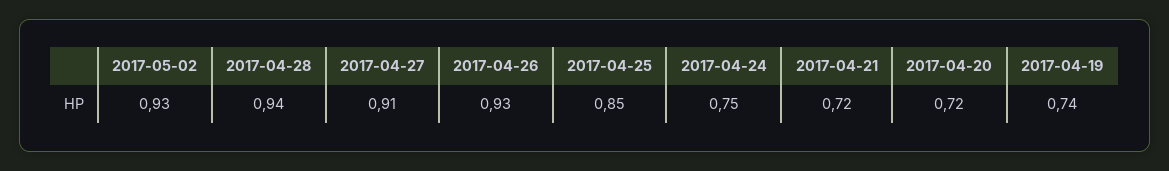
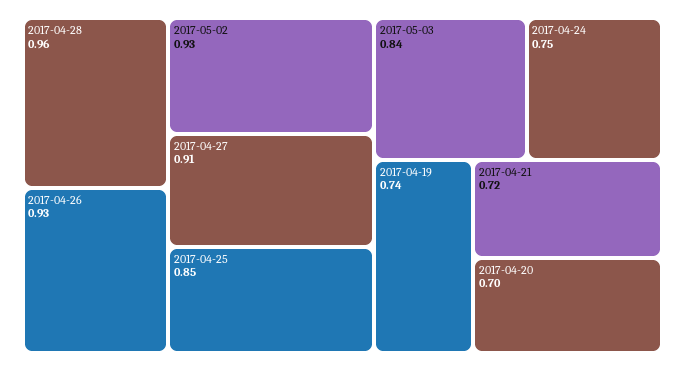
2017-04-28: 0.94 -> 0.96
2017-04-20: 0.72 -> 0.7
2017-05-03: none -> 0.84

